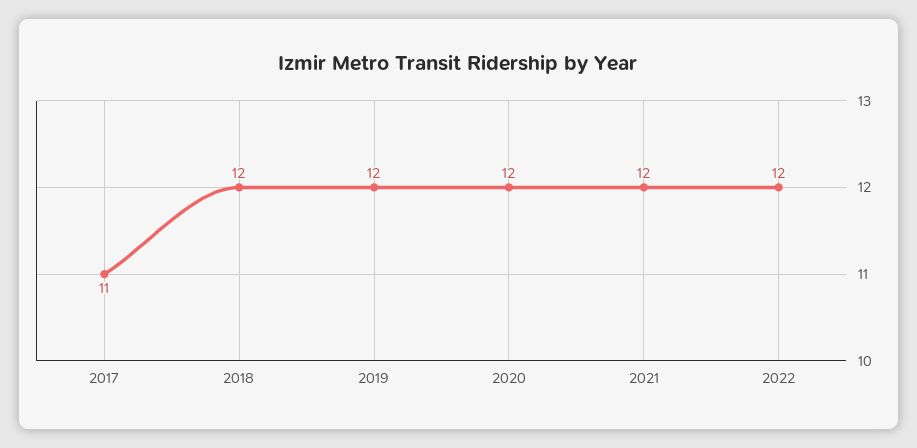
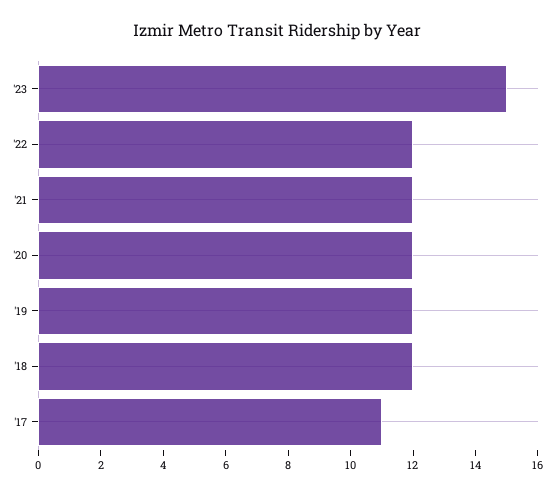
'23: none -> 15

